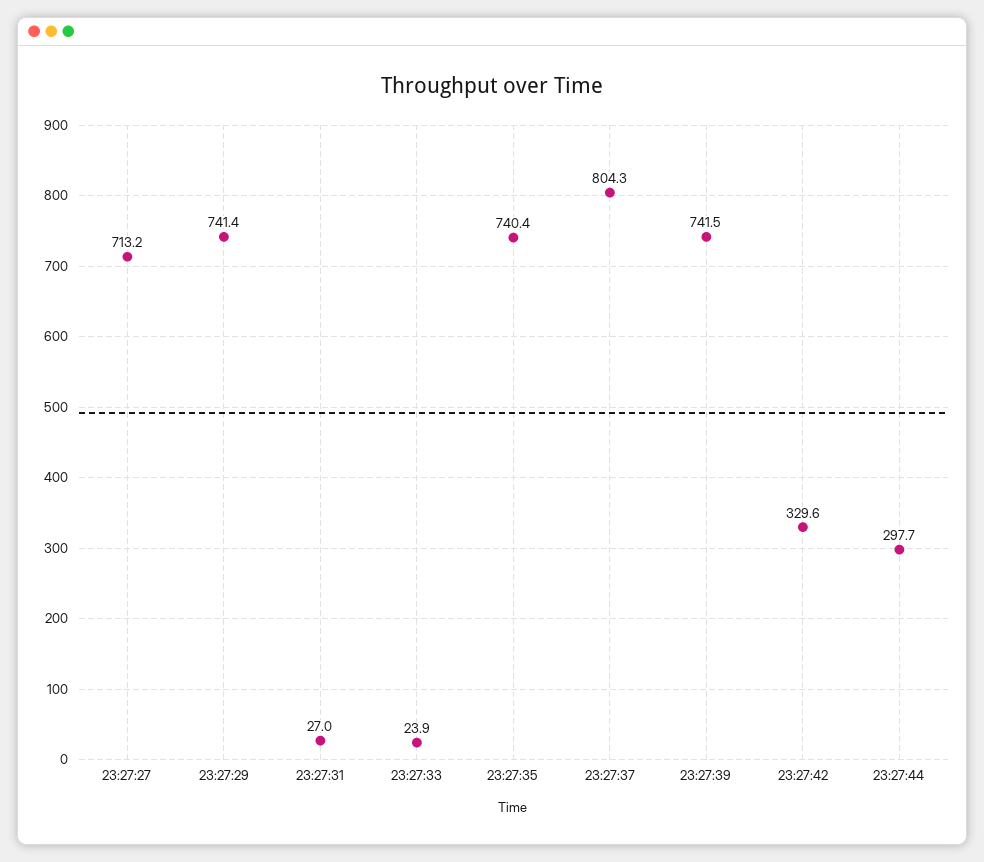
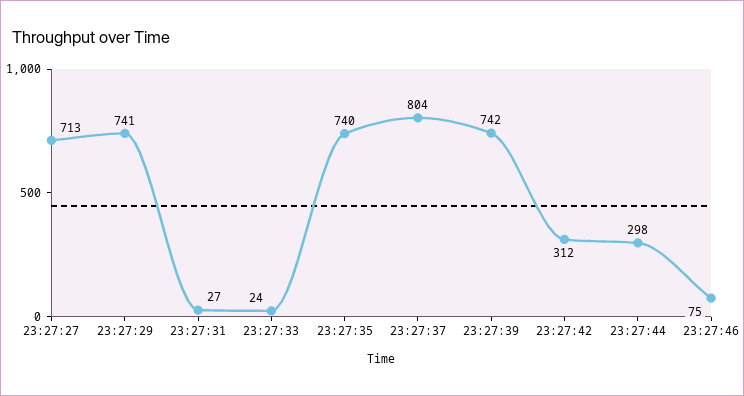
23:27:42: 329.6 -> 312
23:27:46: none -> 75

